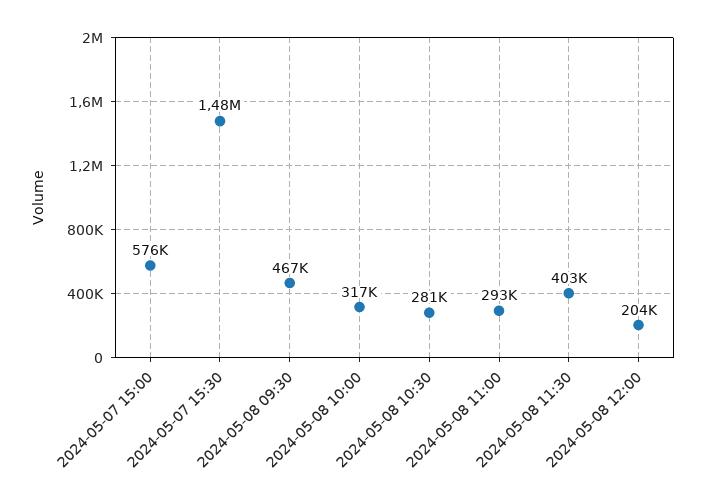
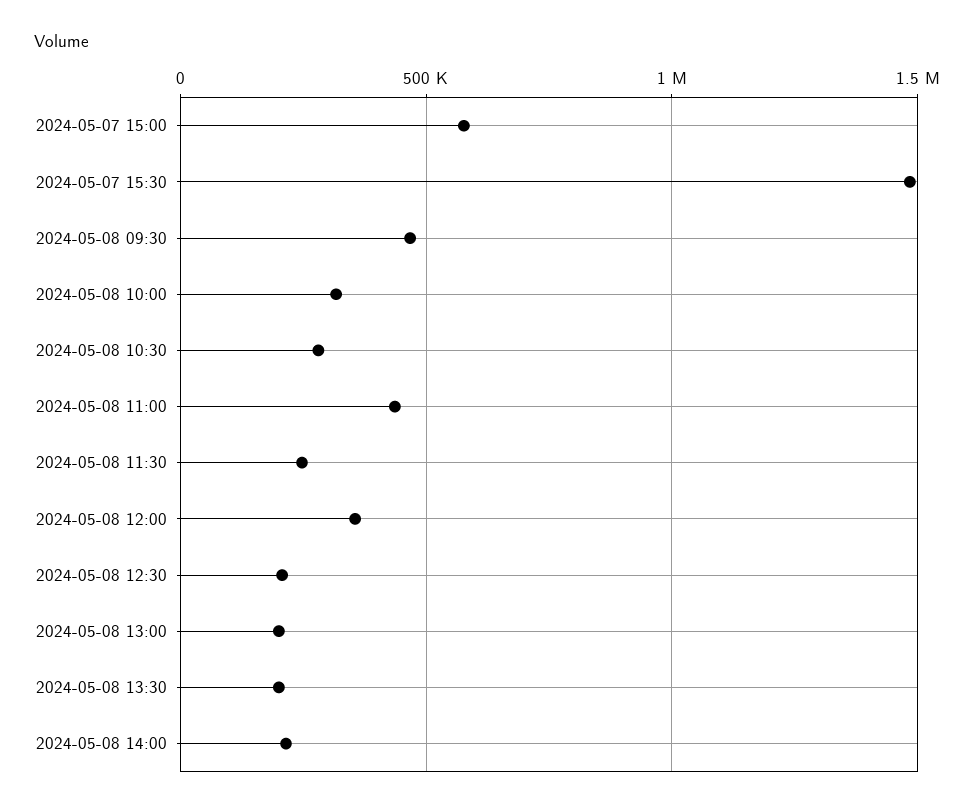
2024-05-08 11:00: 293000 -> 450000
2024-05-08 11:30: 403000 -> 250000
2024-05-08 12:00: 204000 -> 350000
2024-05-08 12:30: none -> 200000
2024-05-08 13:00: none -> 200000
2024-05-08 13:30: none -> 200000
2024-05-08 14:00: none -> 200000

